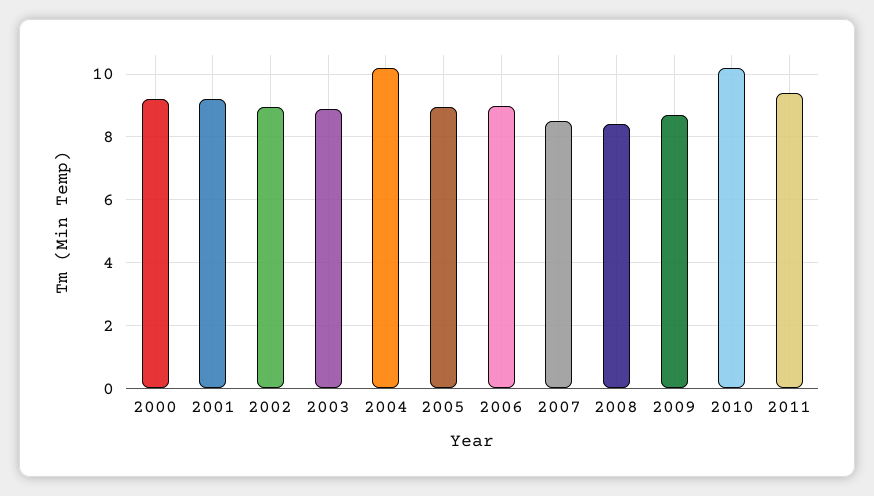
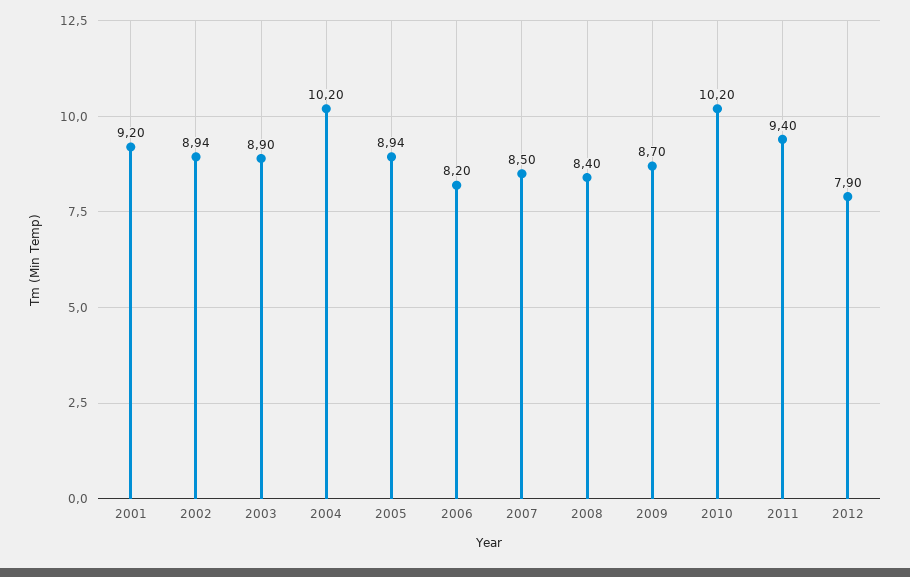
2000: 9.2 -> none
2006: 9 -> 8.2
2012: none -> 7.9

